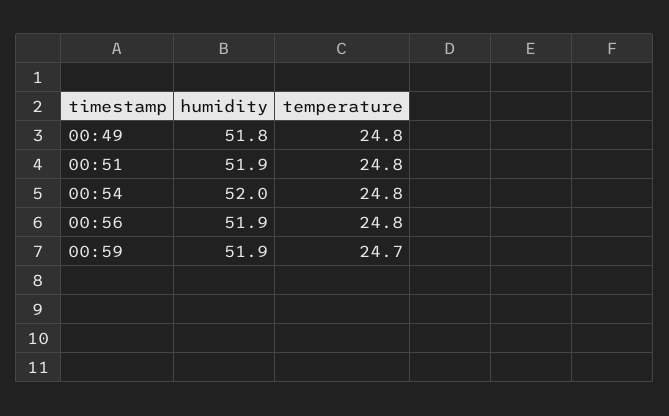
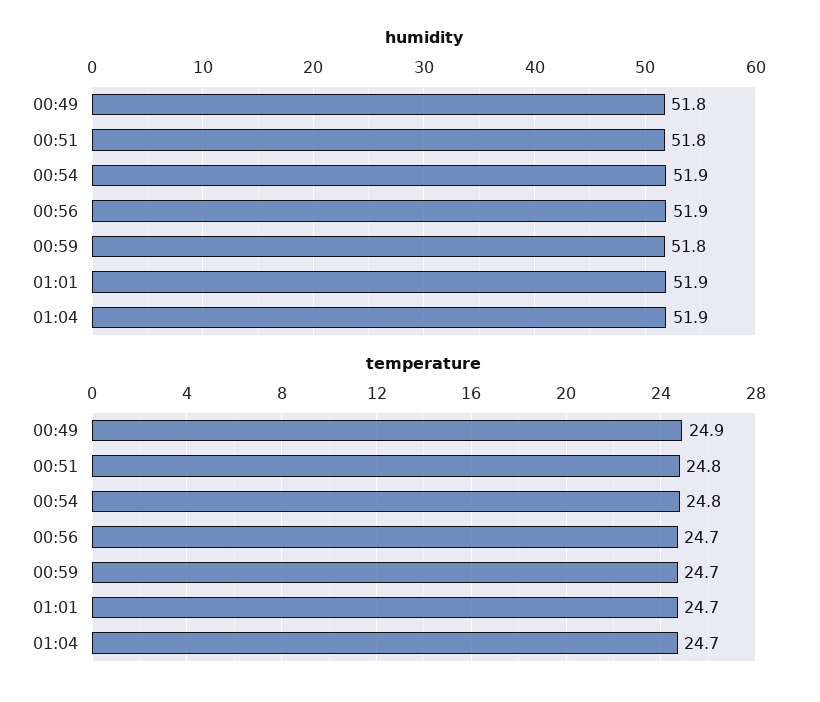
temperature, 00:49: 24.8 -> 24.9
humidity, 00:51: 51.9 -> 51.8
humidity, 00:54: 52 -> 51.9
temperature, 00:56: 24.8 -> 24.7
humidity, 00:59: 51.9 -> 51.8
humidity, 01:01: none -> 51.9
humidity, 01:04: none -> 51.9
temperature, 01:01: none -> 24.7
temperature, 01:04: none -> 24.7

